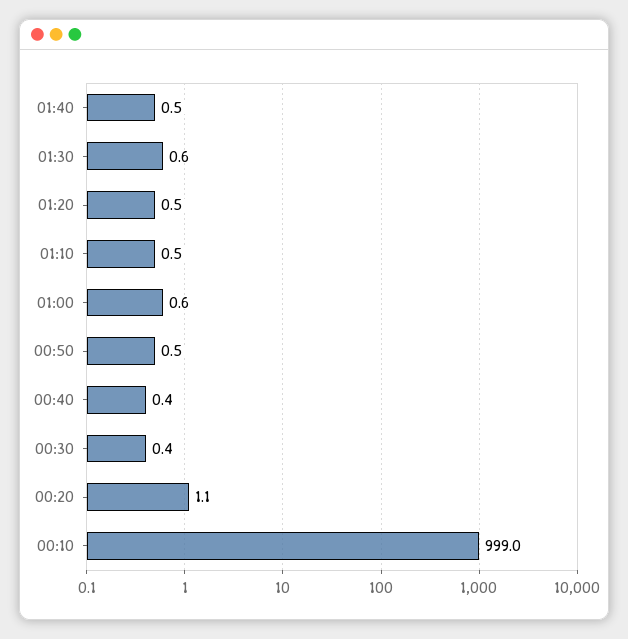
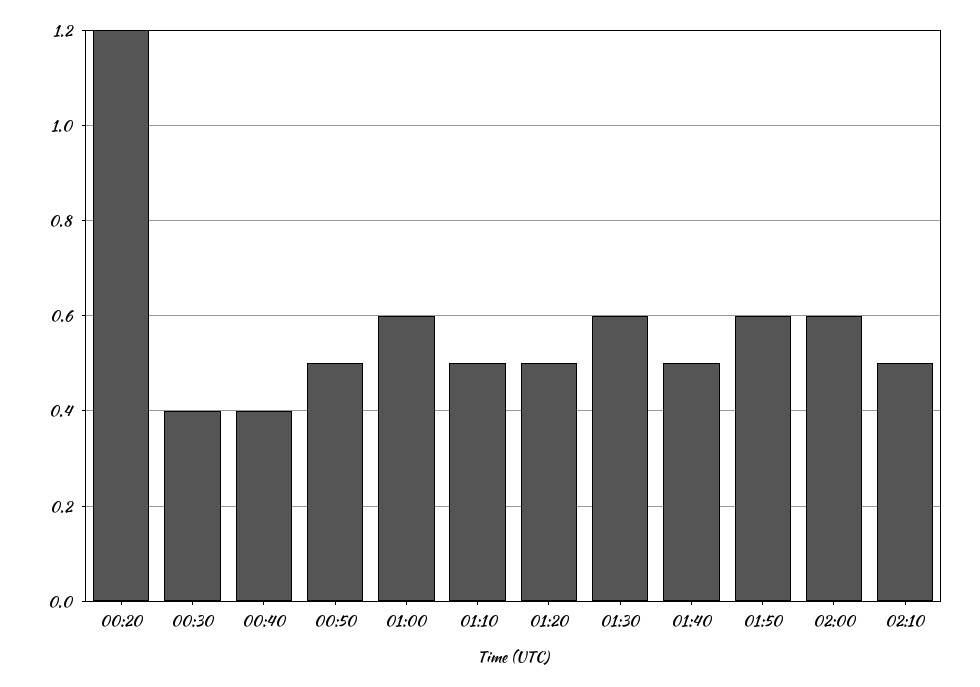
00:20: 1.1 -> 1.2
00:10: 999 -> none
01:50: none -> 0.6
02:00: none -> 0.6
02:10: none -> 0.5

